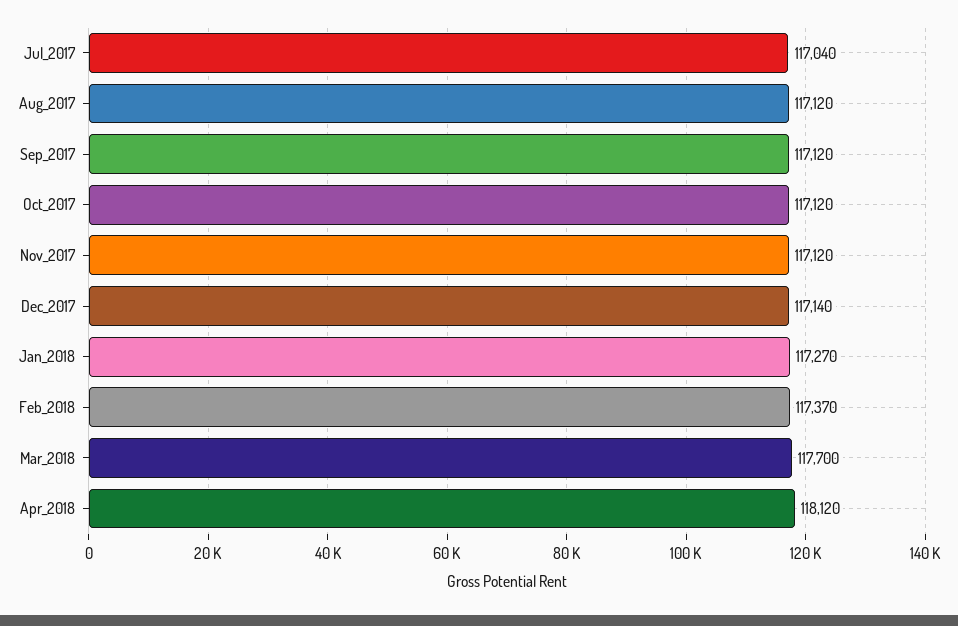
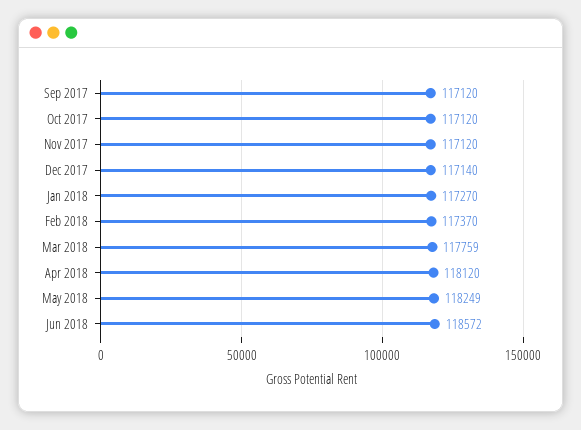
Jul_2017: 117040 -> none
Aug_2017: 117120 -> none
Mar_2018: 117700 -> 117759
May 2018: none -> 118249
Jun 2018: none -> 118572

